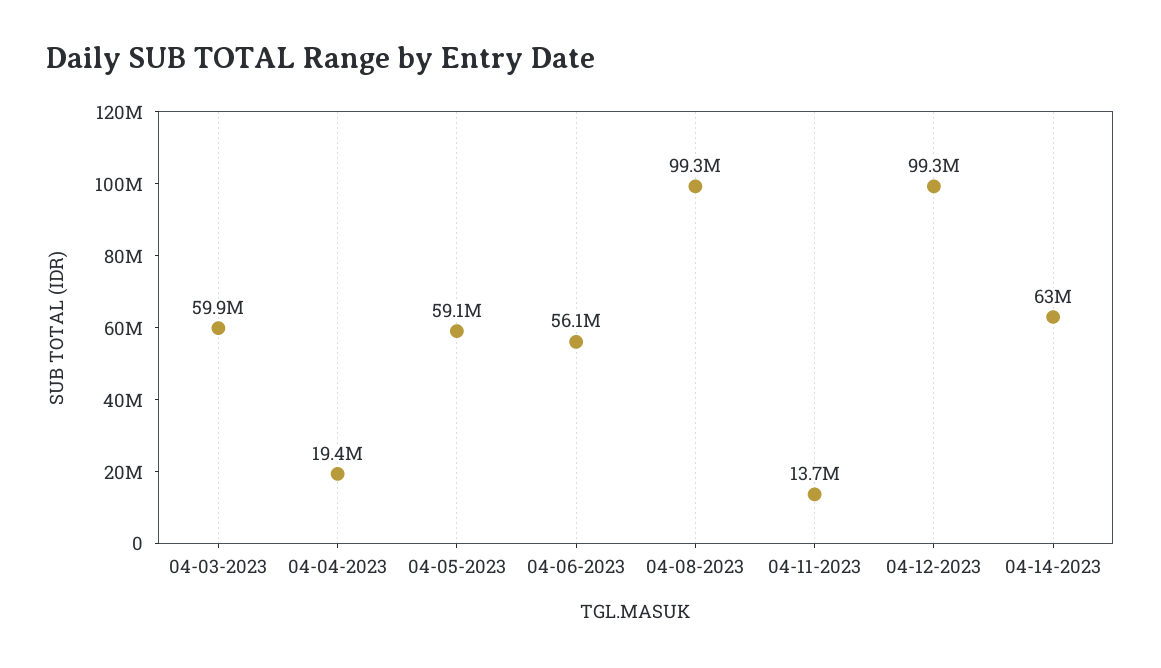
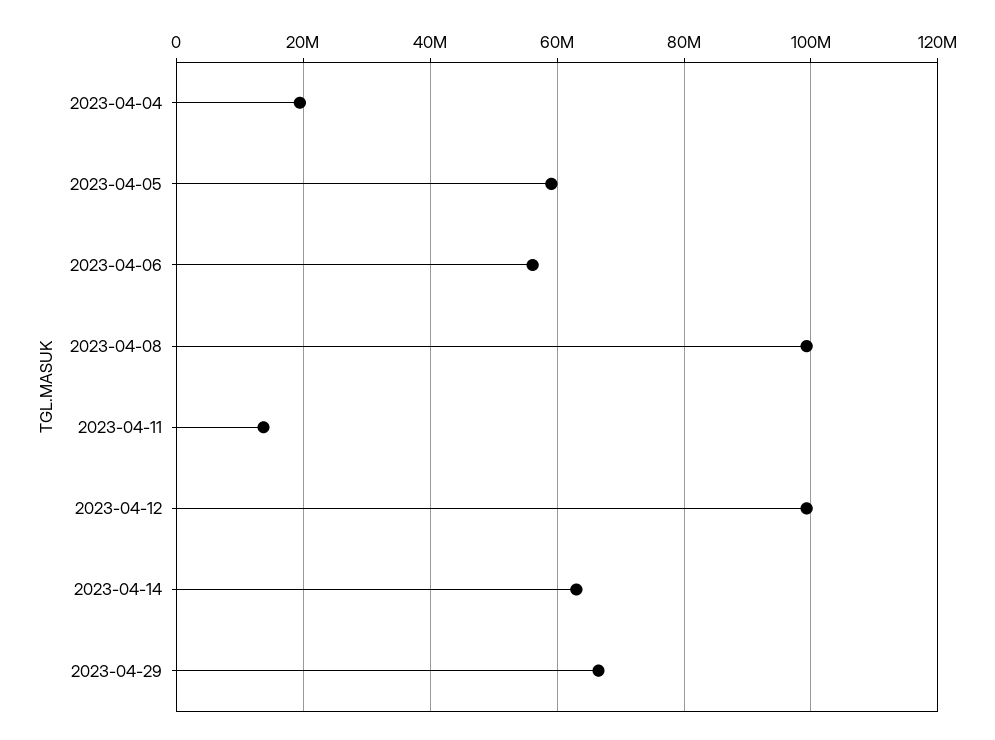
04-03-2023: 59900000 -> none
2023-04-29: none -> 66000000

